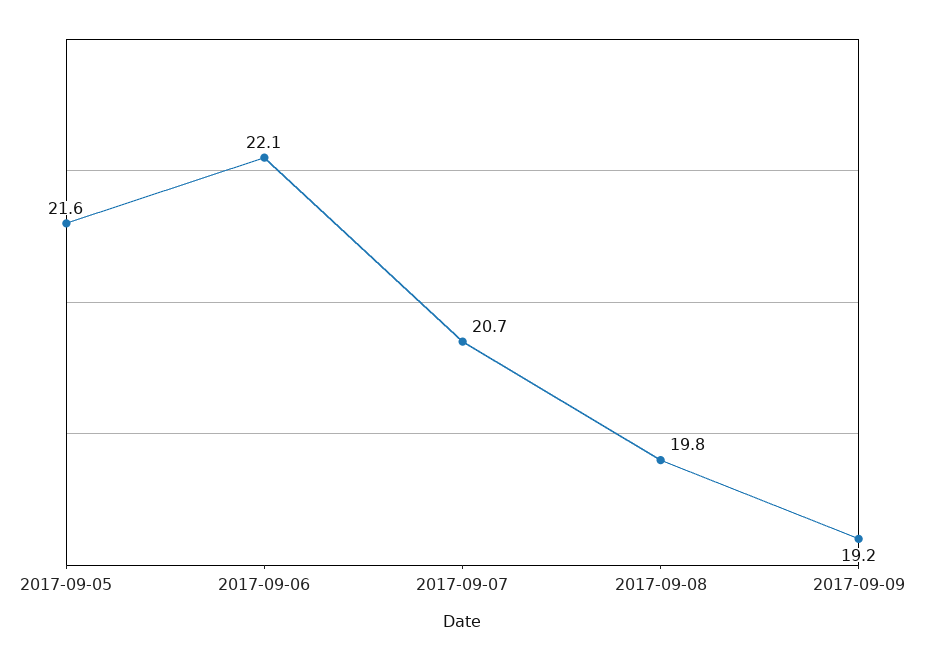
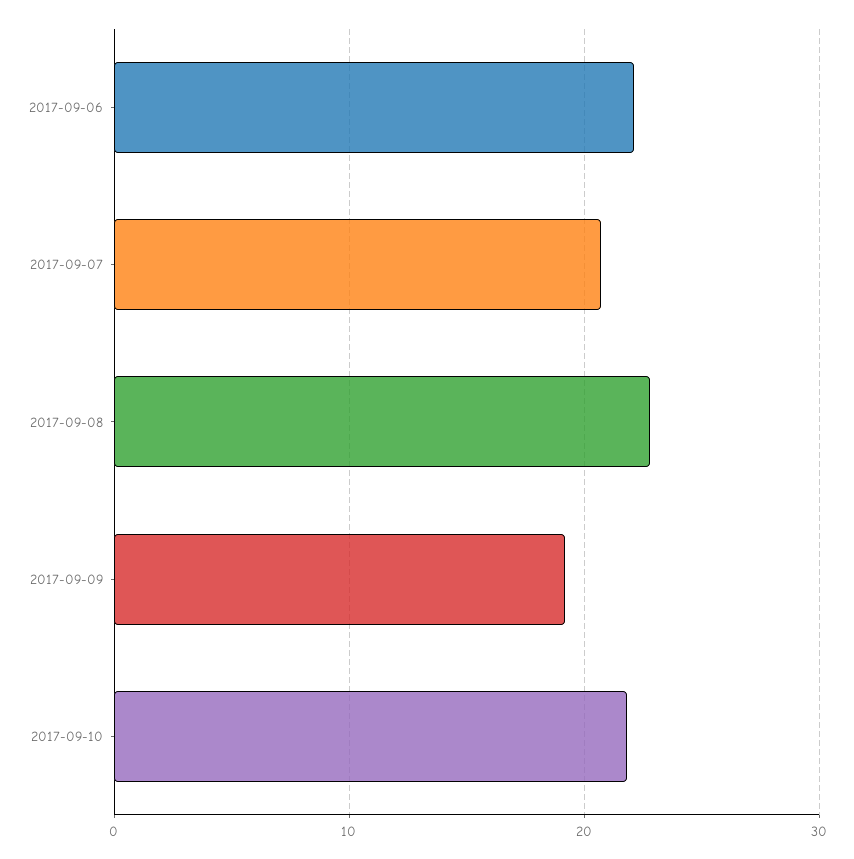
2017-09-05: 21.6 -> none
2017-09-08: 19.8 -> 23
2017-09-10: none -> 22

